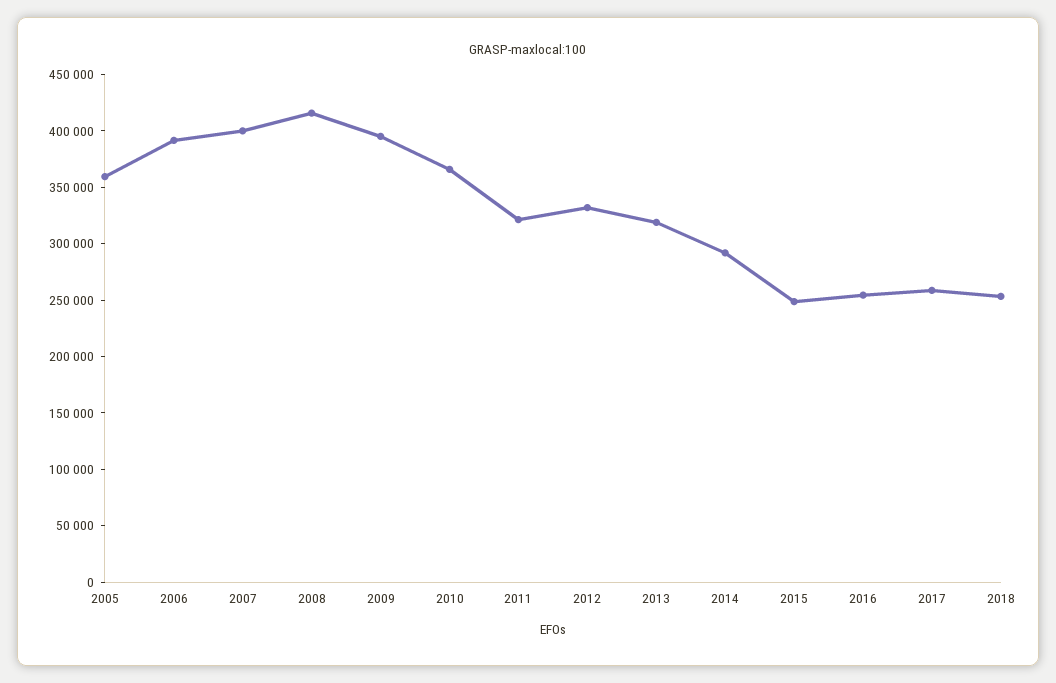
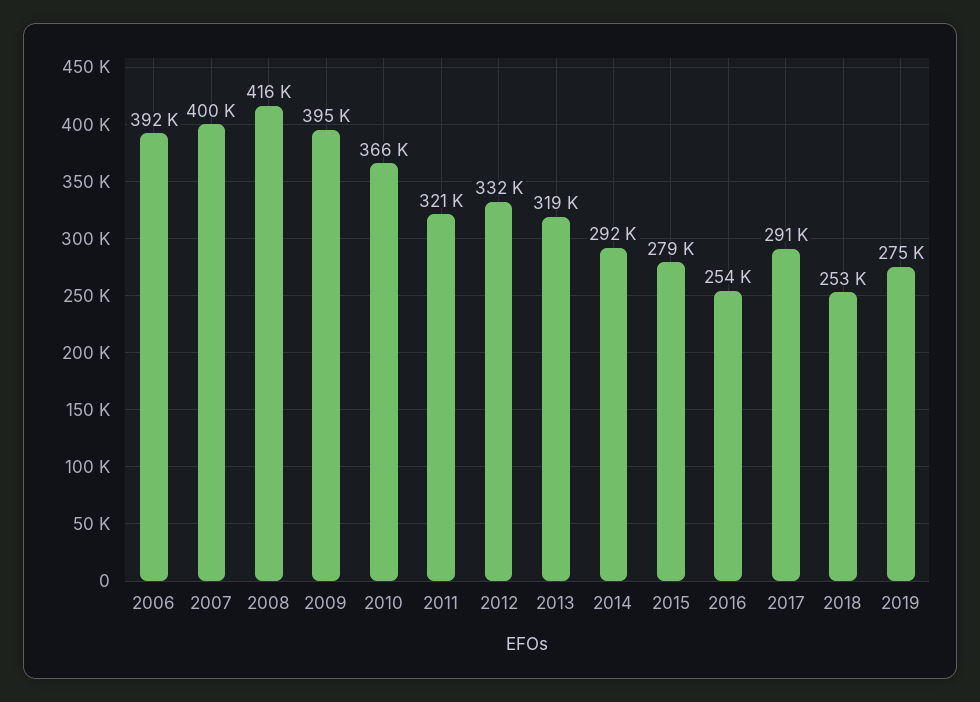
2005: 360000 -> none
2015: 250000 -> 279000
2017: 260000 -> 291000
2019: none -> 275000

